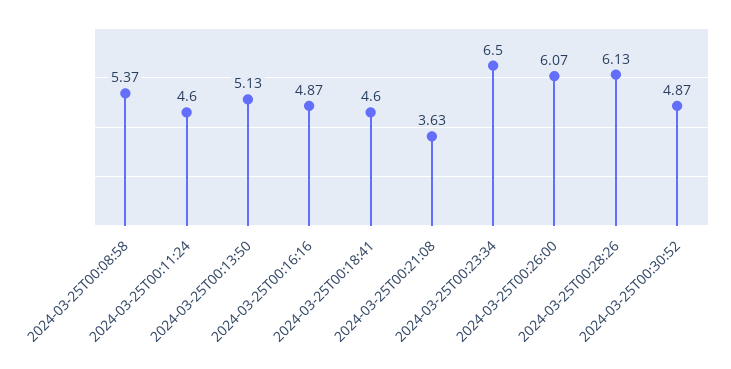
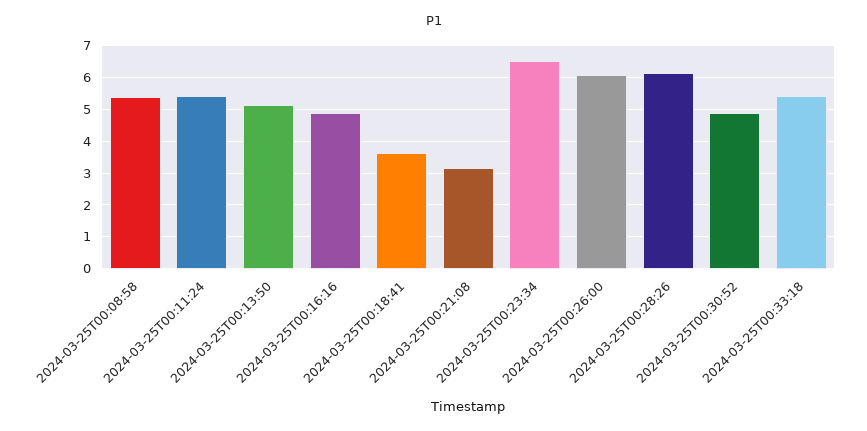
2024-03-25T00:11:24: 4.6 -> 5.4
2024-03-25T00:18:41: 4.6 -> 3.6
2024-03-25T00:21:08: 3.63 -> 3.2
2024-03-25T00:33:18: none -> 5.4

